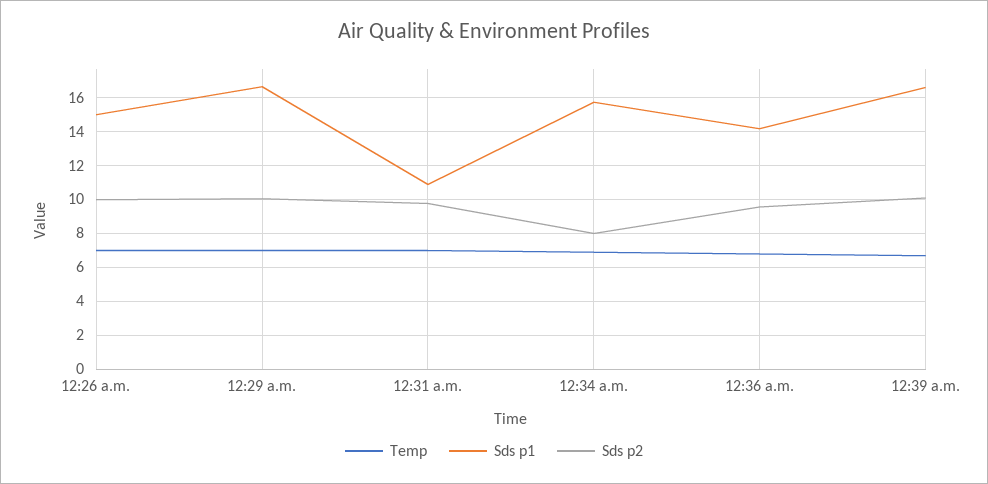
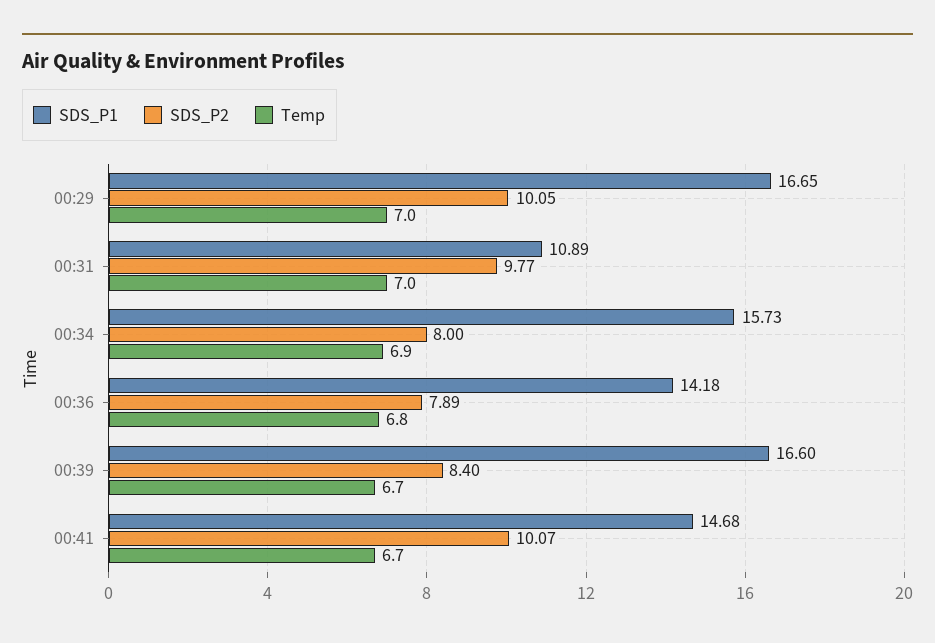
Temp, 12:26 a.m.: 7 -> none
Sds p1, 12:26 a.m.: 15 -> none
Sds p2, 12:26 a.m.: 10 -> none
Sds p2, 12:36 a.m.: 9.5 -> 7.89
Sds p2, 12:39 a.m.: 10 -> 8.4
Sds p1, 00:41: none -> 14.68
Sds p2, 00:41: none -> 10.07
Temp, 00:41: none -> 6.7

